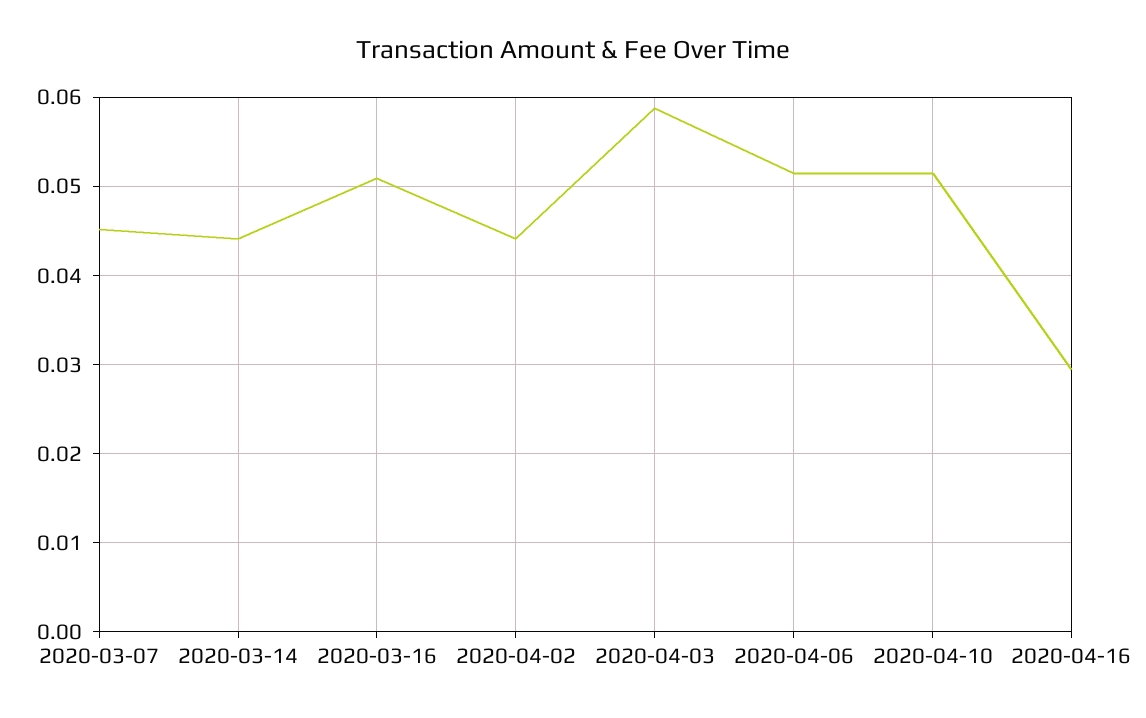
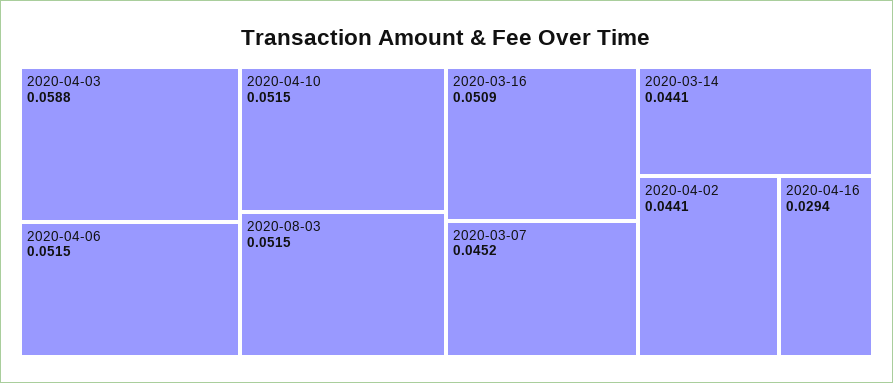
2020-08-03: none -> 0.0515

